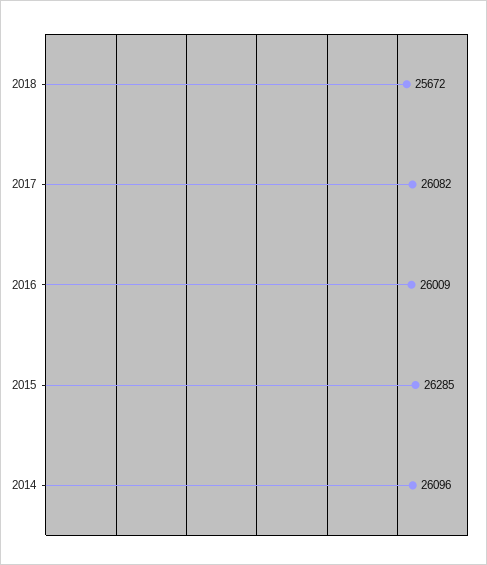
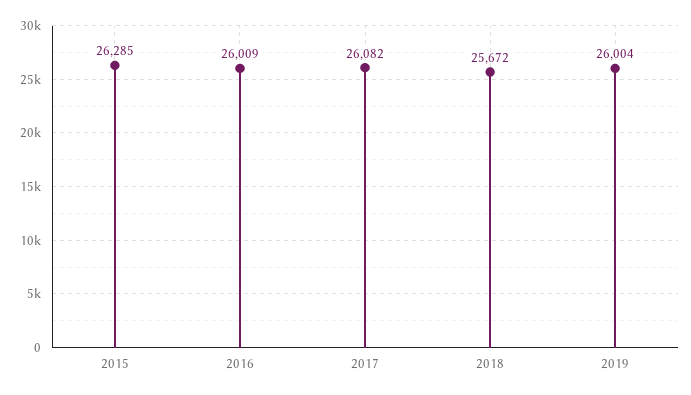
2014: 26096 -> none
2019: none -> 26004

